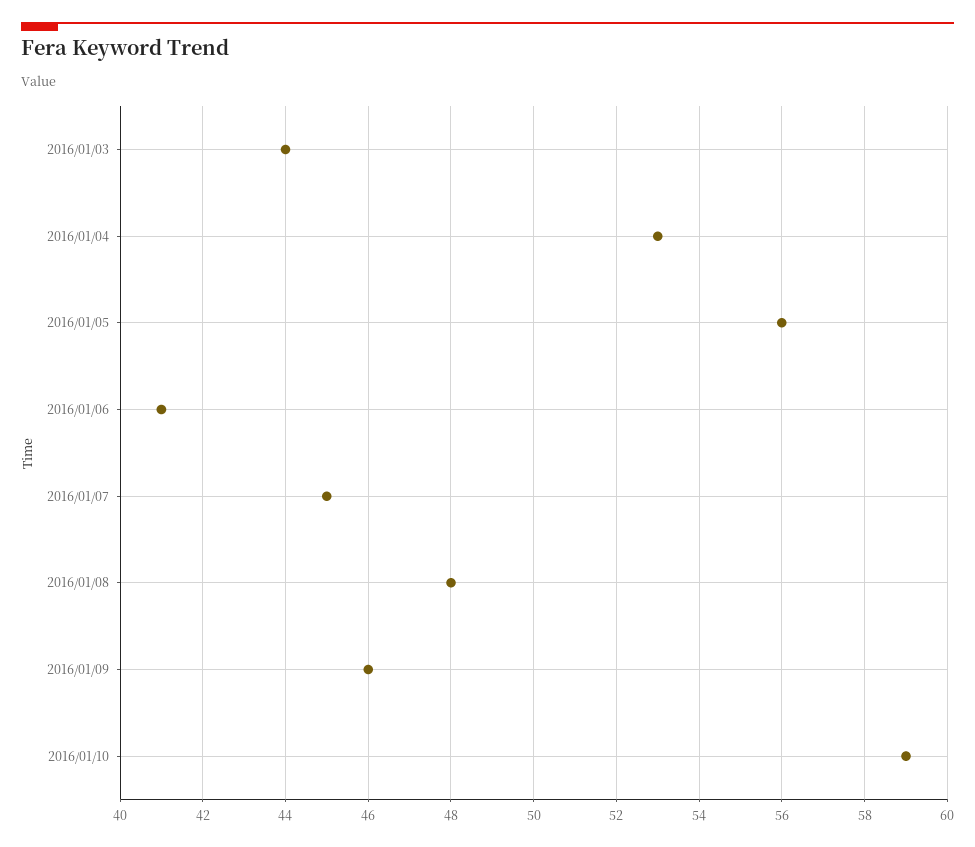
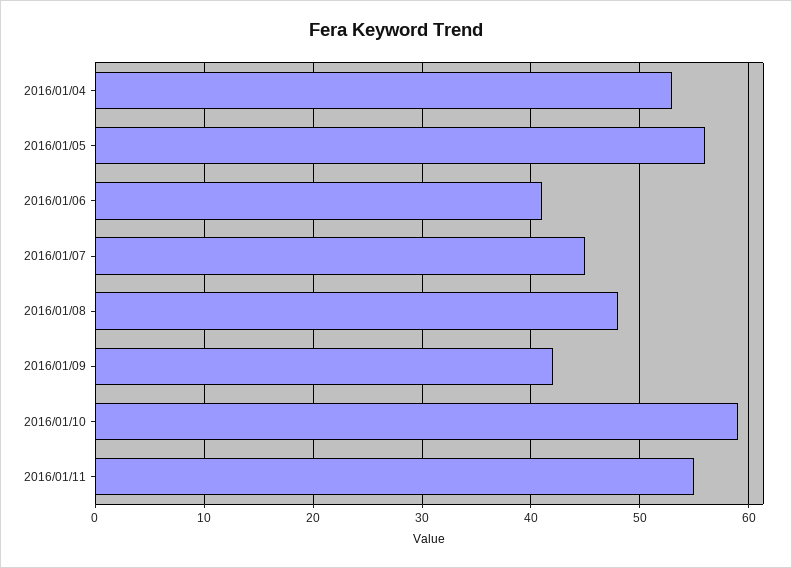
2016/01/03: 44 -> none
2016/01/09: 46 -> 42
2016/01/11: none -> 55

